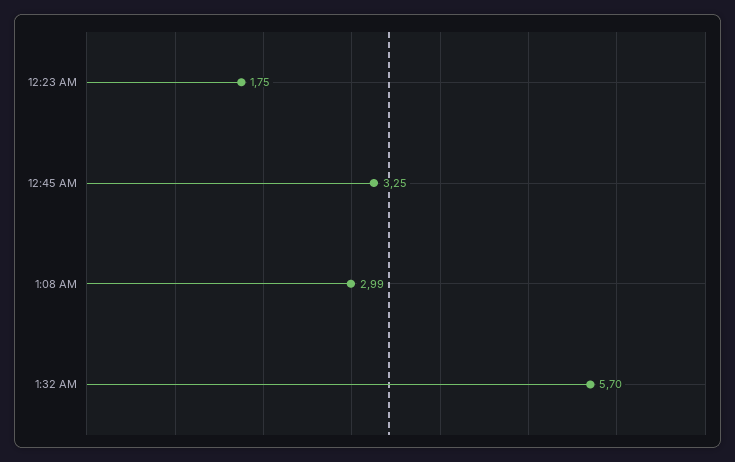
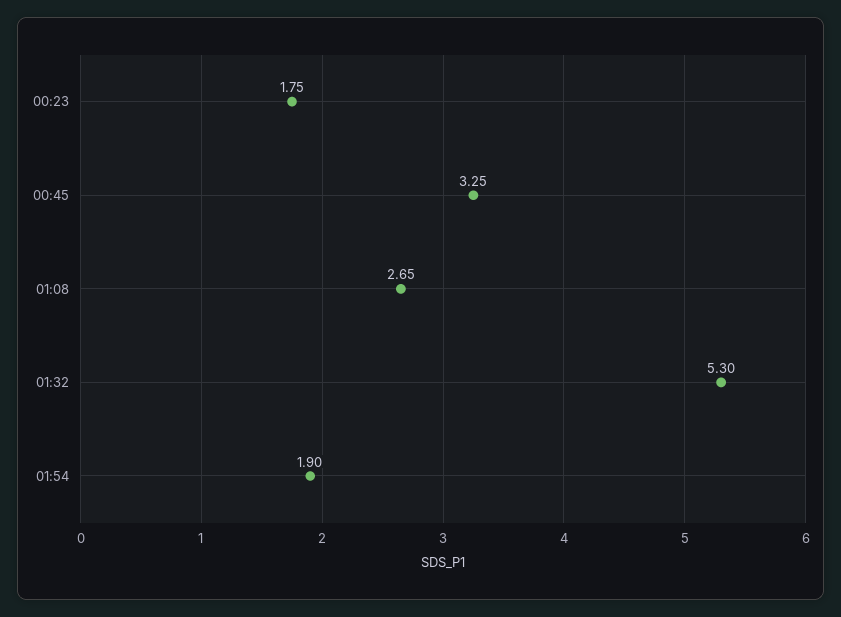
1:08 AM: 2.99 -> 2.65
1:32 AM: 5.7 -> 5.3
01:54: none -> 1.9

